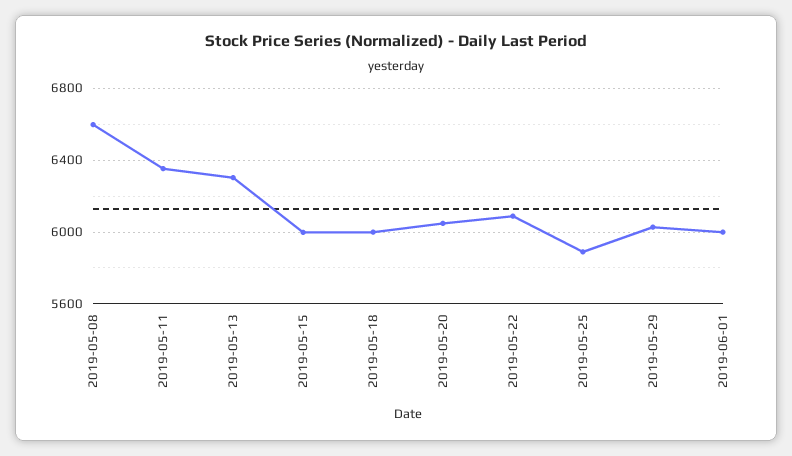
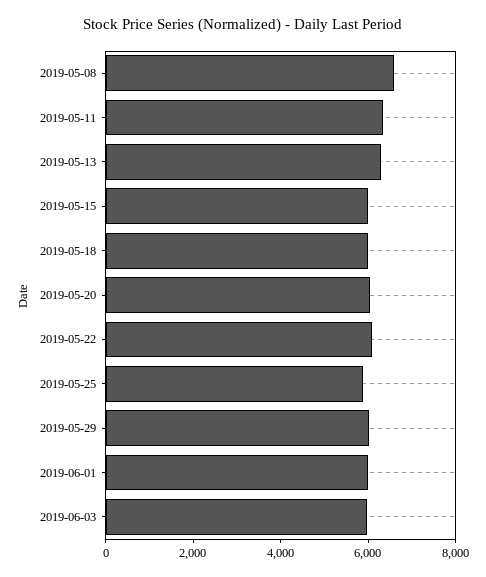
2019-06-03: none -> 6000

